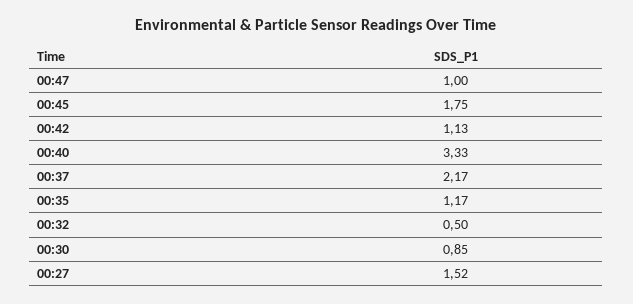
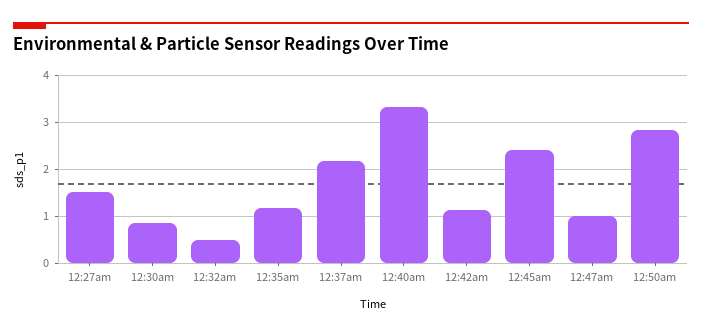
00:45: 1.75 -> 2.4
12:50am: none -> 2.8

